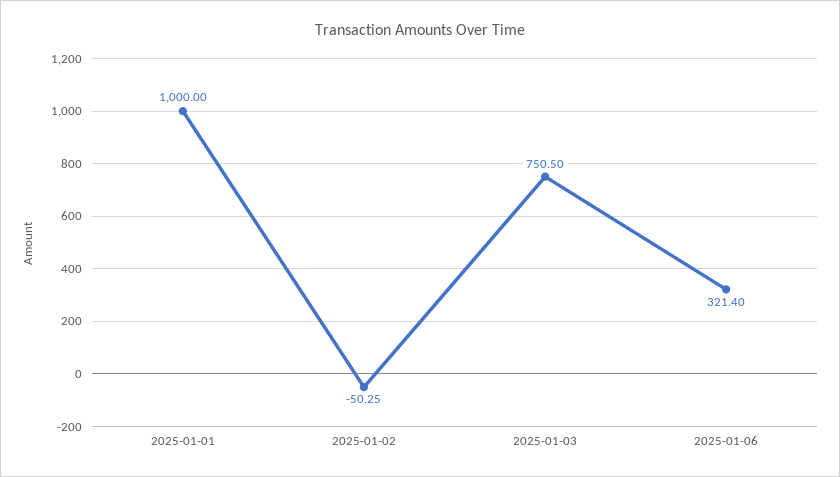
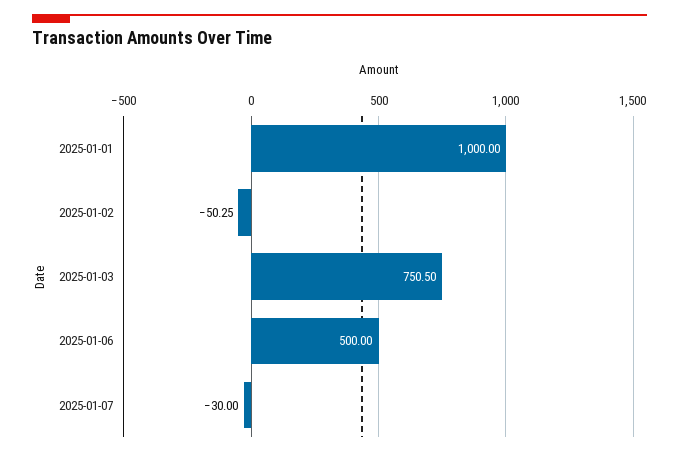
2025-01-06: 321.4 -> 500
2025-01-07: none -> -30

